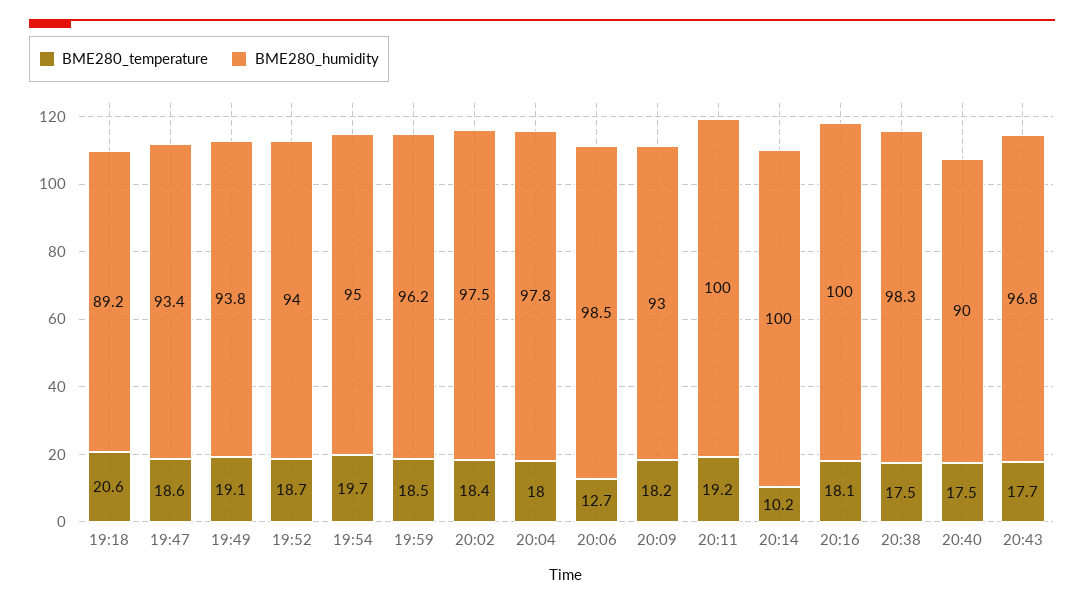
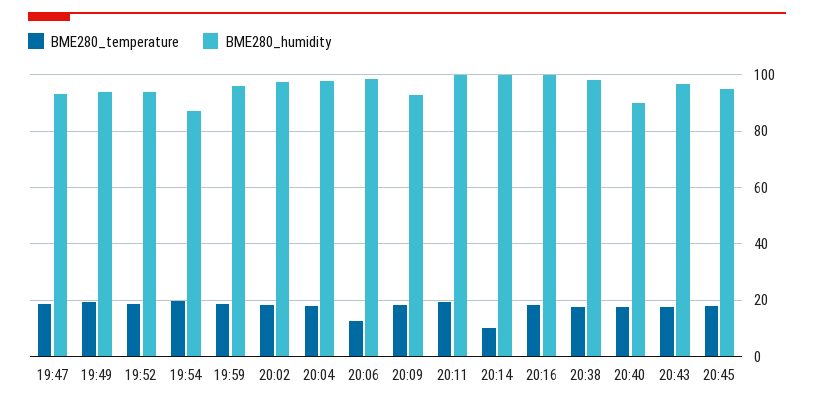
BME280_temperature, 19:18: 20.6 -> none
BME280_humidity, 19:18: 89.2 -> none
BME280_humidity, 19:54: 95 -> 87.5
BME280_temperature, 20:45: none -> 17.5
BME280_humidity, 20:45: none -> 95

